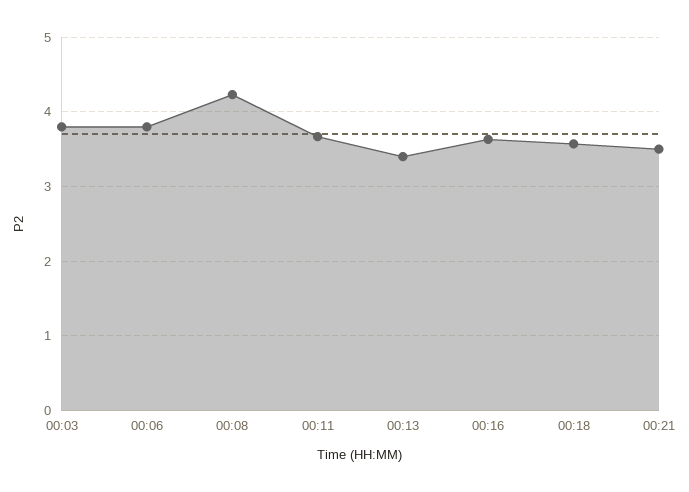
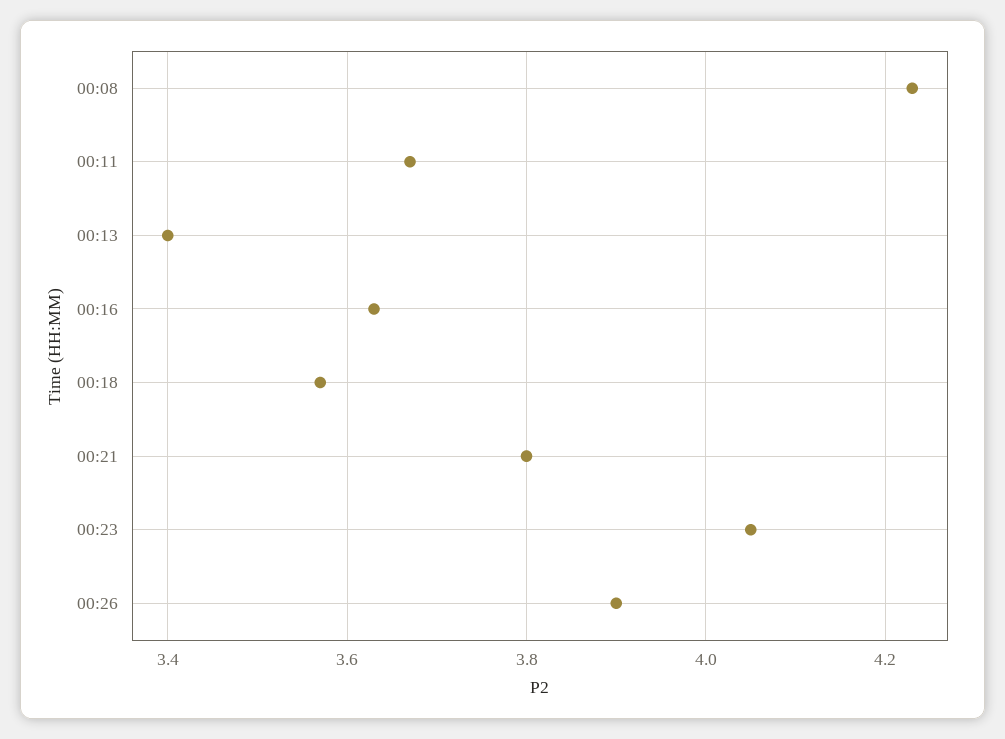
00:03: 3.8 -> none
00:06: 3.8 -> none
00:21: 3.5 -> 3.8
00:23: none -> 4.05
00:26: none -> 3.9

